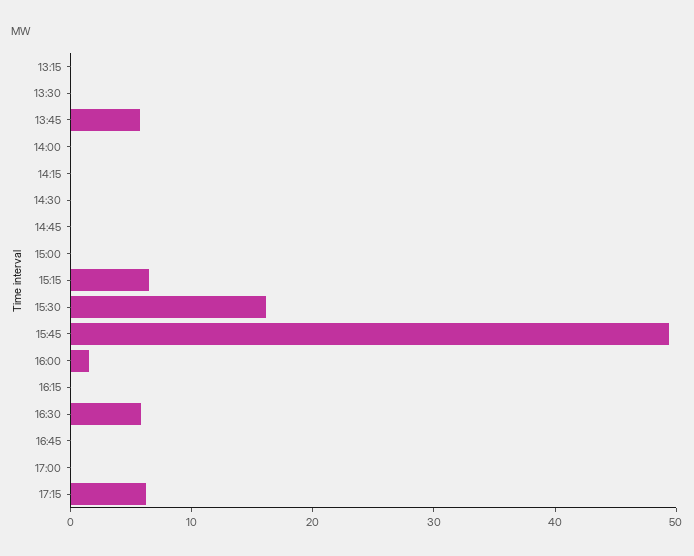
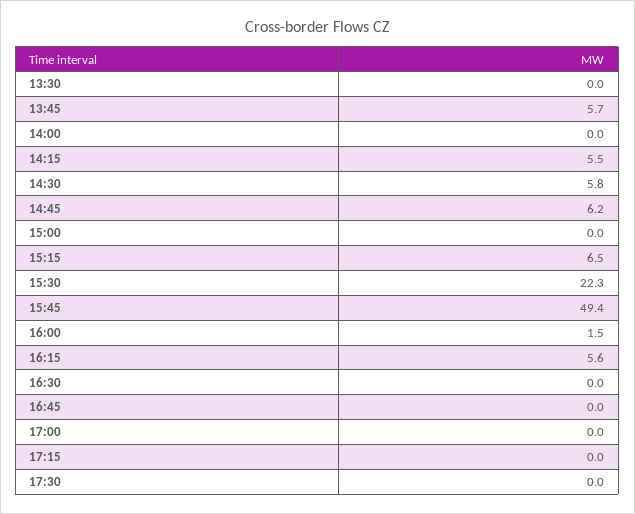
13:15: 0 -> none
14:15: 0 -> 5.5
14:30: 0 -> 5.8
14:45: 0 -> 6.2
15:30: 16 -> 22.3
16:15: 0 -> 5.6
16:30: 6 -> 0
17:15: 6 -> 0
17:30: none -> 0

